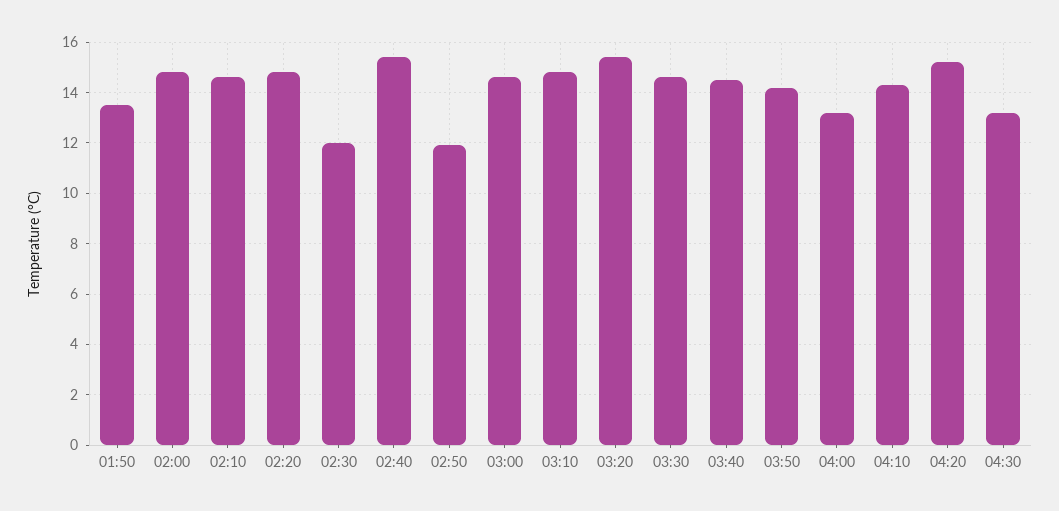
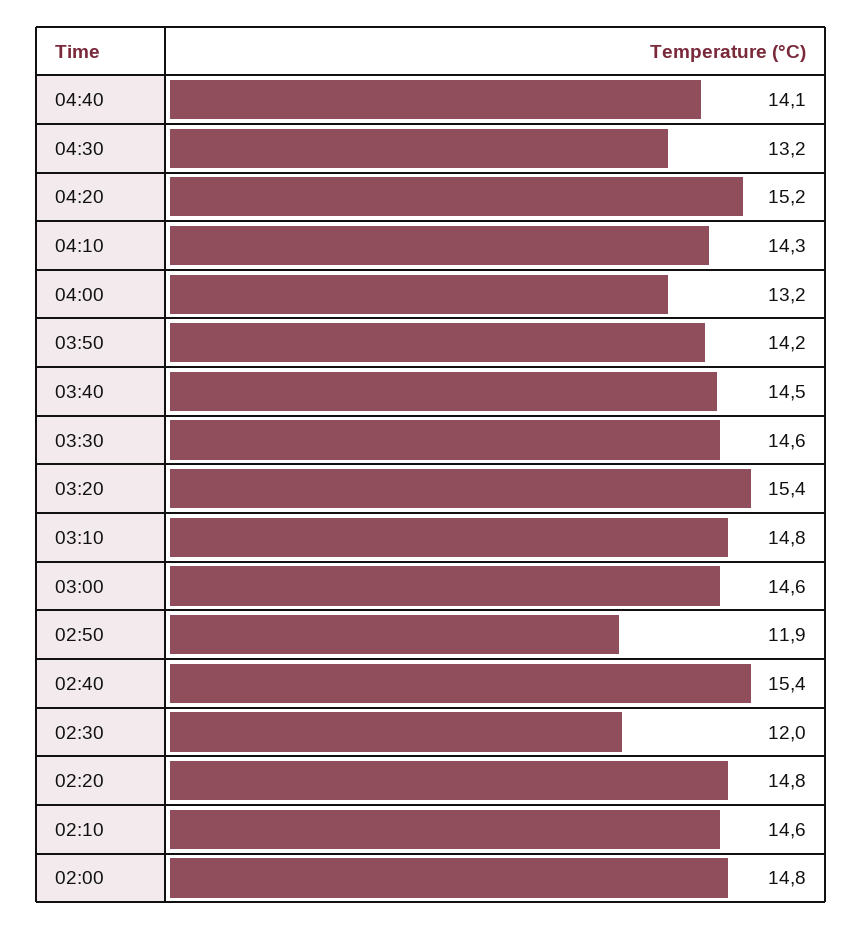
01:50: 13.5 -> none
04:40: none -> 14.1

